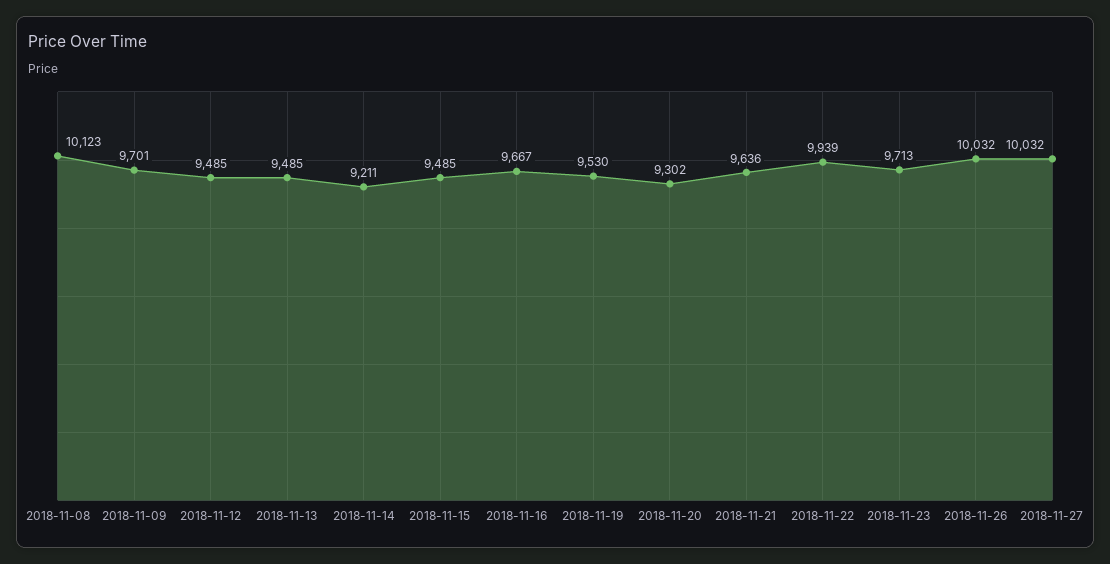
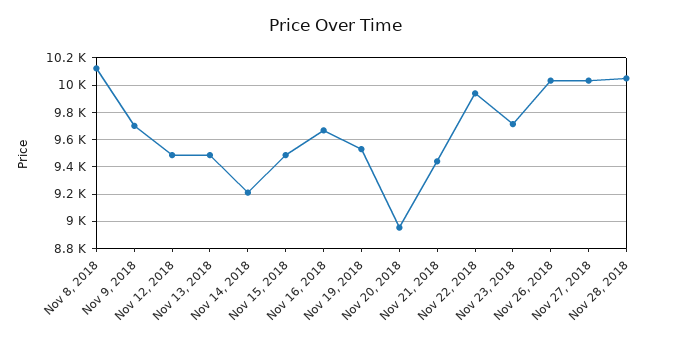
2018-11-20: 9302 -> 8950
2018-11-21: 9636 -> 9450
Nov 28, 2018: none -> 10050

